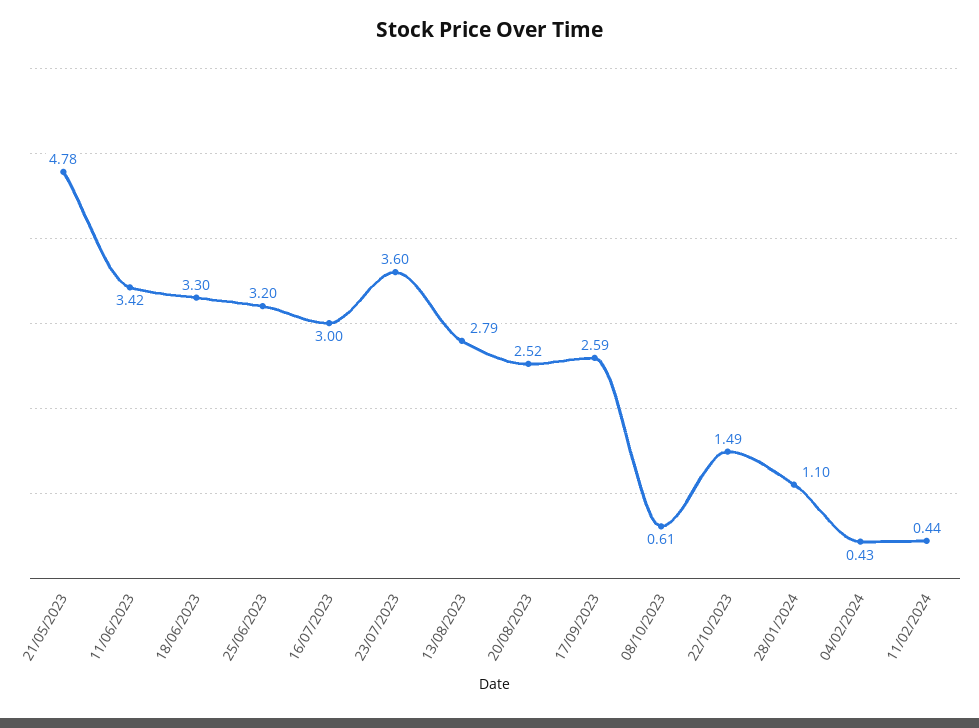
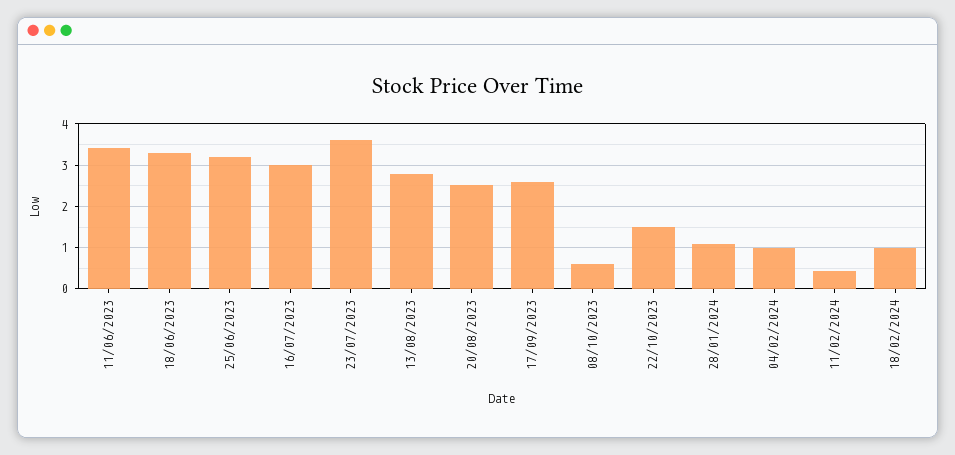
21/05/2023: 4.78 -> none
04/02/2024: 0.43 -> 1
18/02/2024: none -> 1

